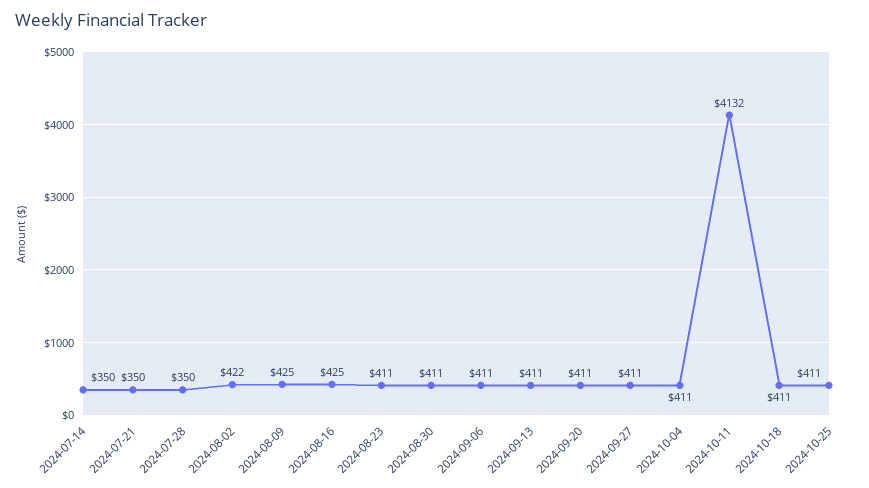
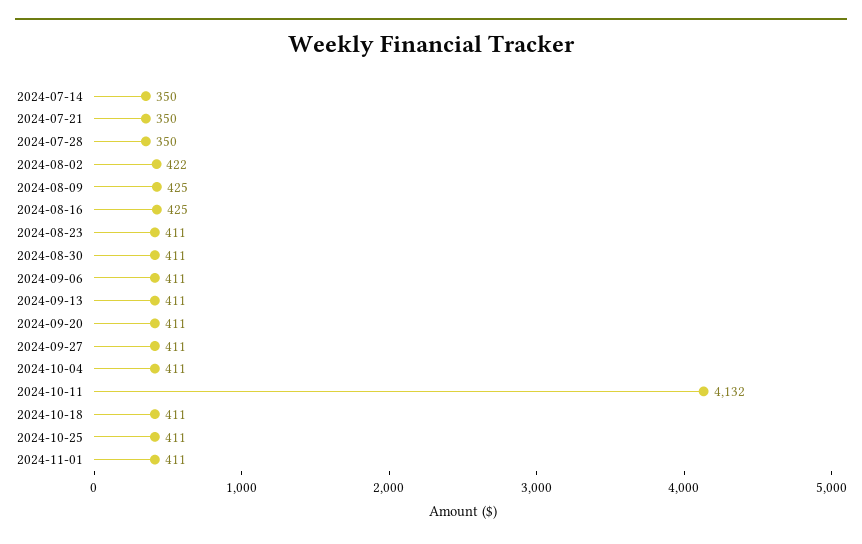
2024-11-01: none -> 411

